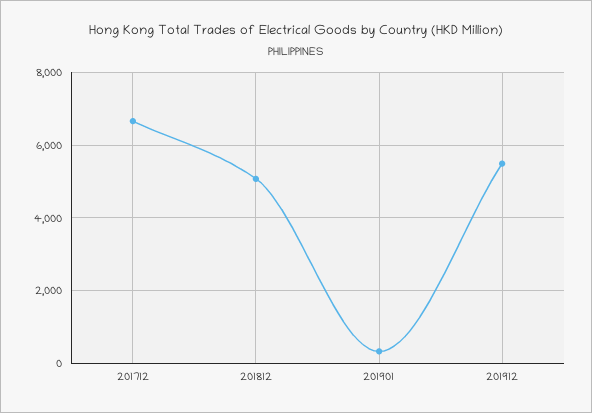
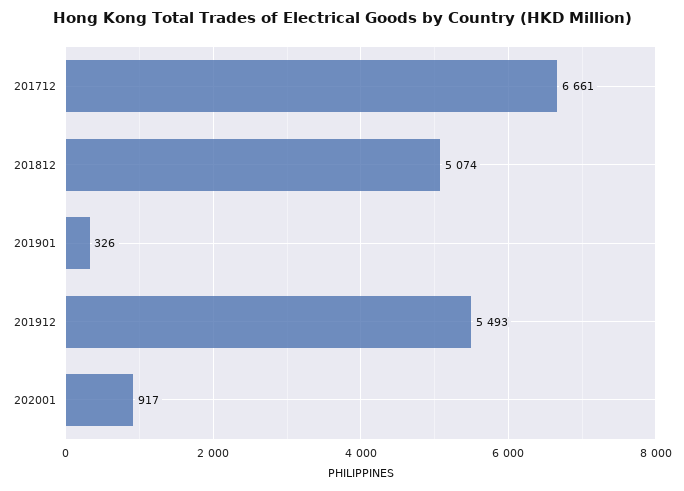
202001: none -> 917

